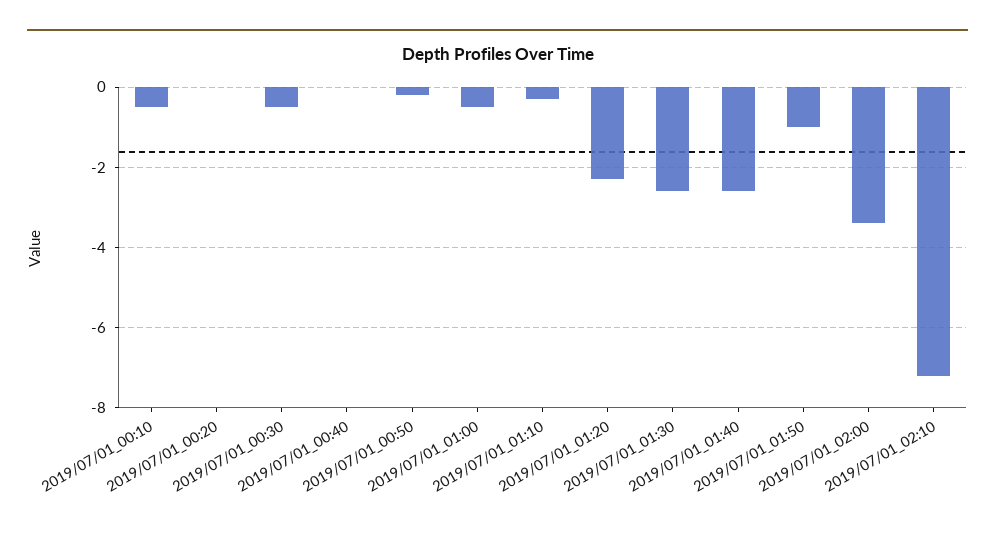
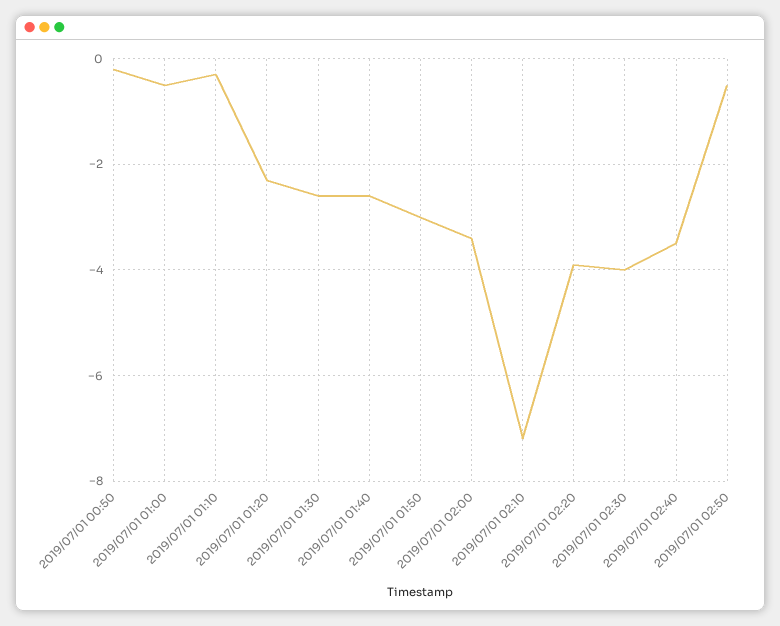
2019/07/01_00:10: -0.5 -> none
2019/07/01_00:20: 0 -> none
2019/07/01_00:30: -0.5 -> none
2019/07/01_00:40: 0 -> none
2019/07/01_01:50: -1 -> -3
2019/07/01 02:20: none -> -4
2019/07/01 02:30: none -> -4
2019/07/01 02:40: none -> -3.5
2019/07/01 02:50: none -> -0.5

